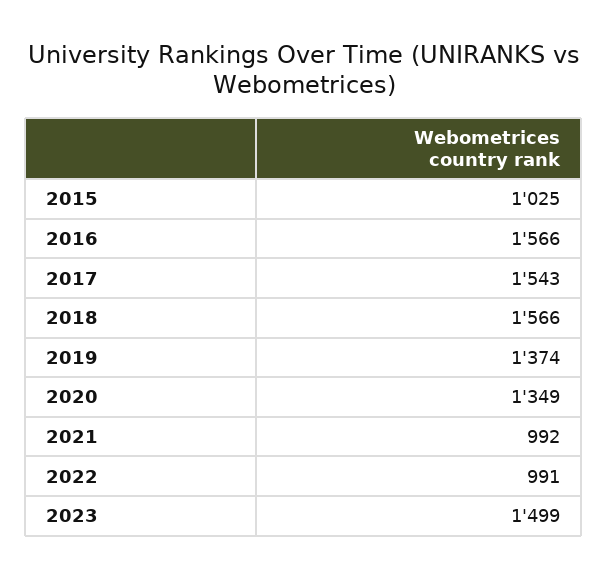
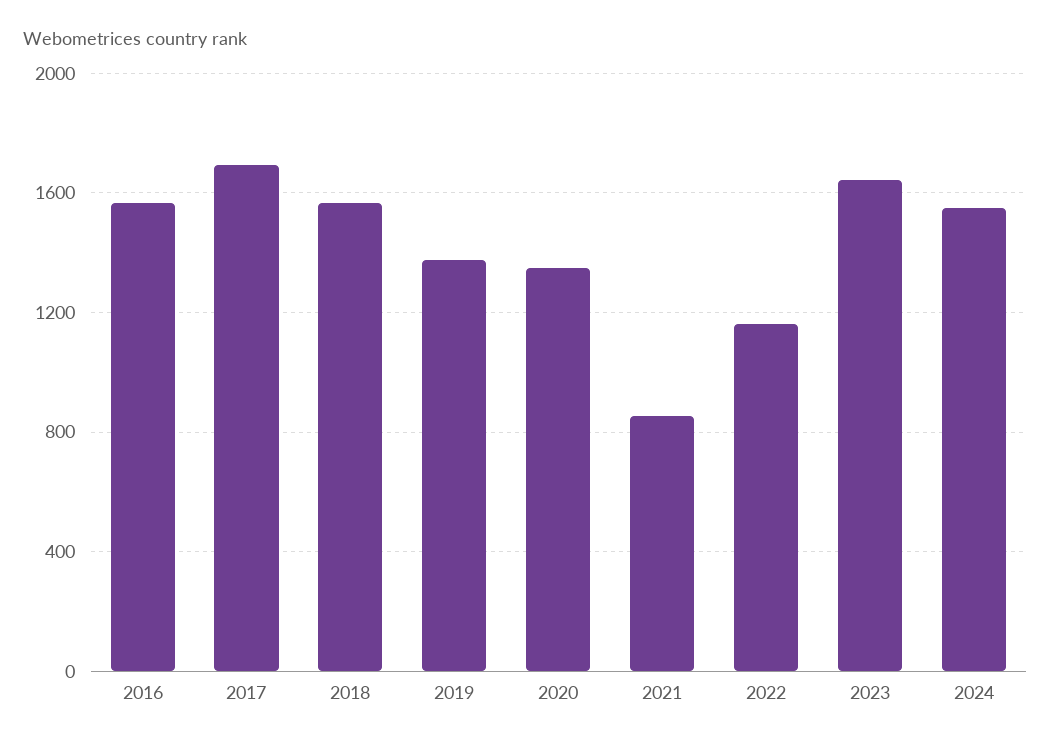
2015: 1025 -> none
2017: 1543 -> 1700
2021: 992 -> 850
2022: 991 -> 1150
2023: 1499 -> 1650
2024: none -> 1550

